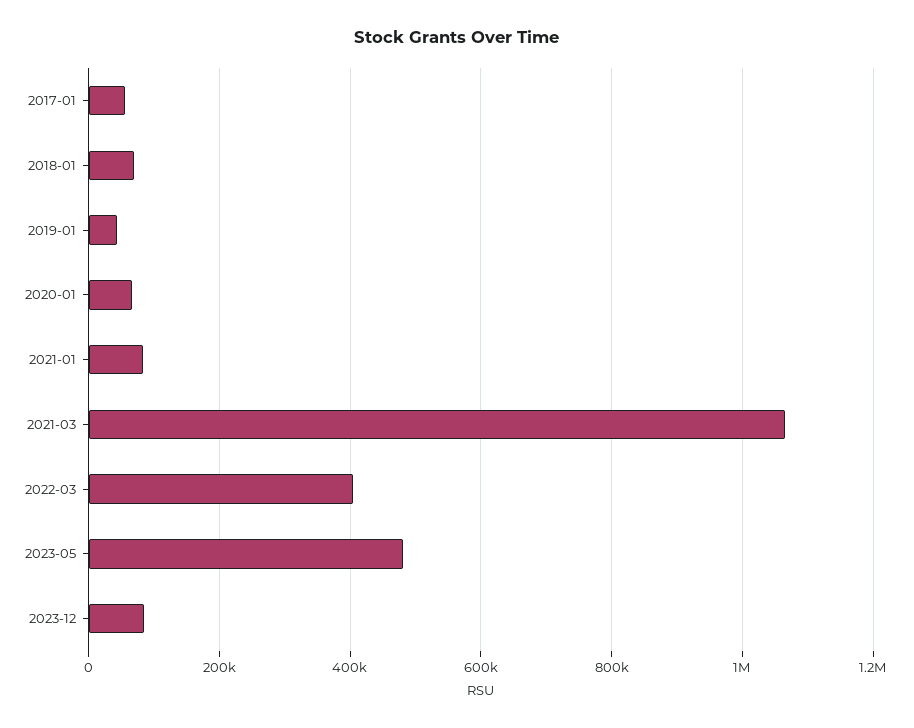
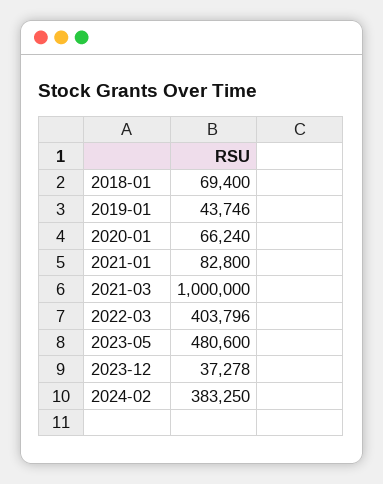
2017-01: 60000 -> none
2021-03: 1060000 -> 1000000
2023-12: 80000 -> 37278
2024-02: none -> 383250

